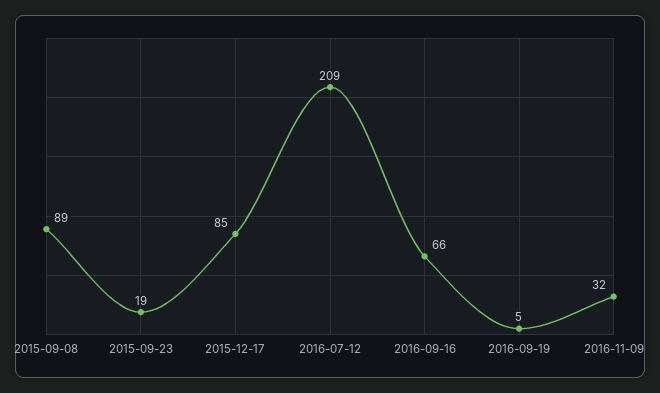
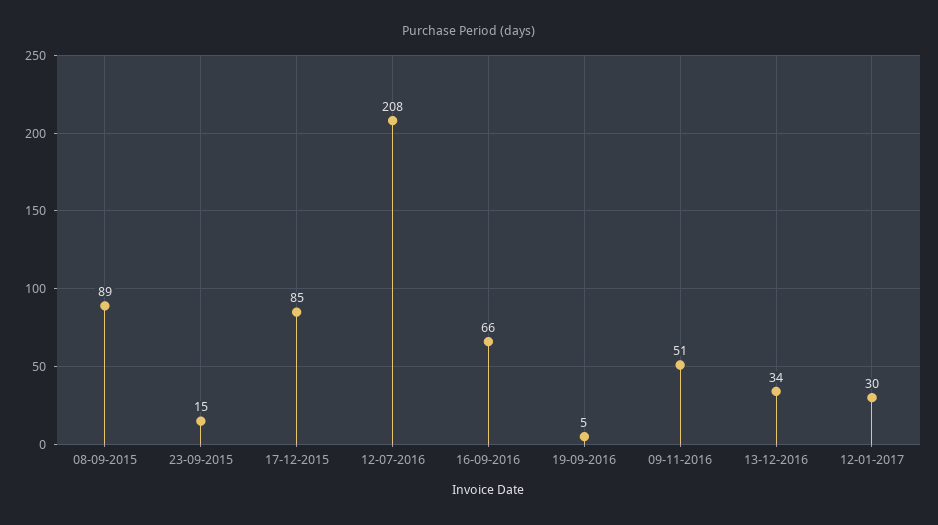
2015-09-23: 19 -> 15
2016-07-12: 209 -> 208
2016-11-09: 32 -> 51
13-12-2016: none -> 34
12-01-2017: none -> 30

